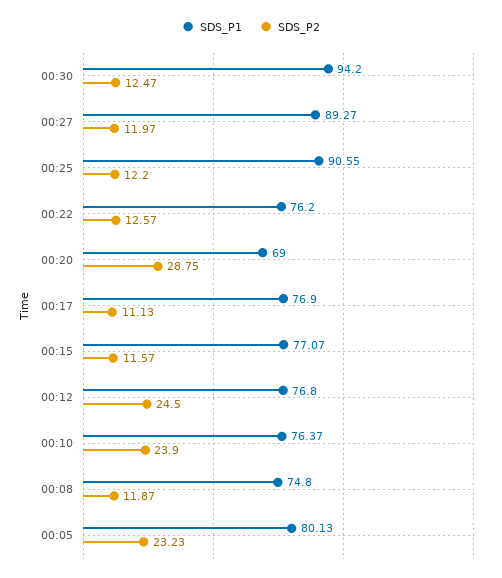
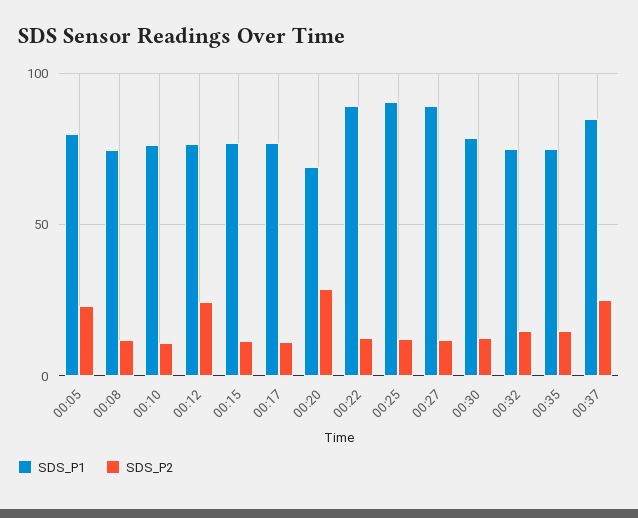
SDS_P1, 00:30: 94.2 -> 80
SDS_P1, 00:22: 76.2 -> 90
SDS_P2, 00:10: 23.9 -> 10
SDS_P1, 00:32: none -> 75
SDS_P2, 00:32: none -> 15
SDS_P1, 00:35: none -> 75
SDS_P2, 00:35: none -> 15
SDS_P1, 00:37: none -> 85
SDS_P2, 00:37: none -> 25

